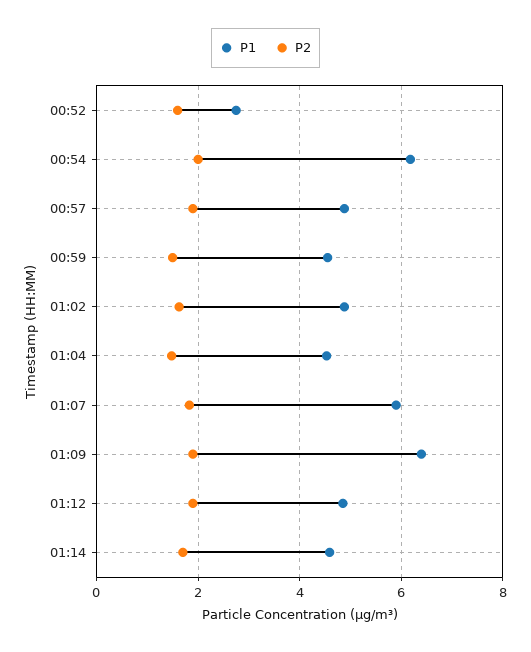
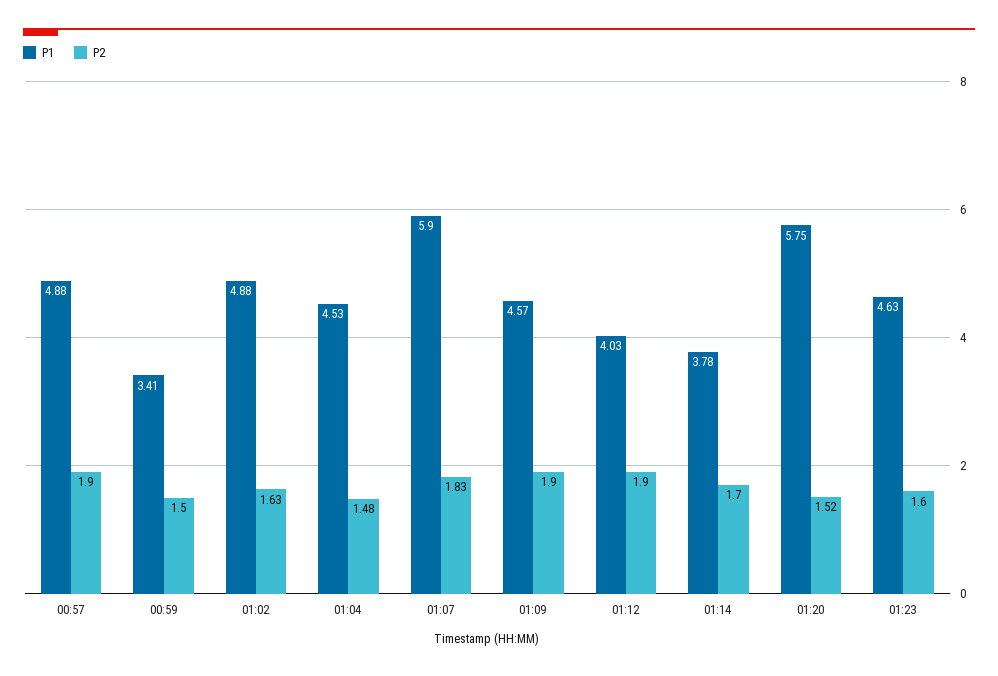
P1, 00:52: 2.8 -> none
P2, 00:52: 1.6 -> none
P1, 00:54: 6.2 -> none
P2, 00:54: 2 -> none
P1, 00:59: 4.6 -> 3.41
P1, 01:09: 6.4 -> 4.57
P1, 01:12: 4.8 -> 4.03
P1, 01:14: 4.6 -> 3.78
P1, 01:20: none -> 5.75
P2, 01:20: none -> 1.52
P1, 01:23: none -> 4.63
P2, 01:23: none -> 1.6

